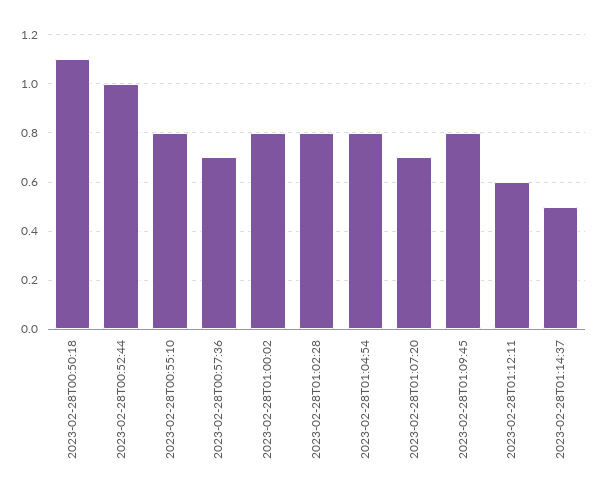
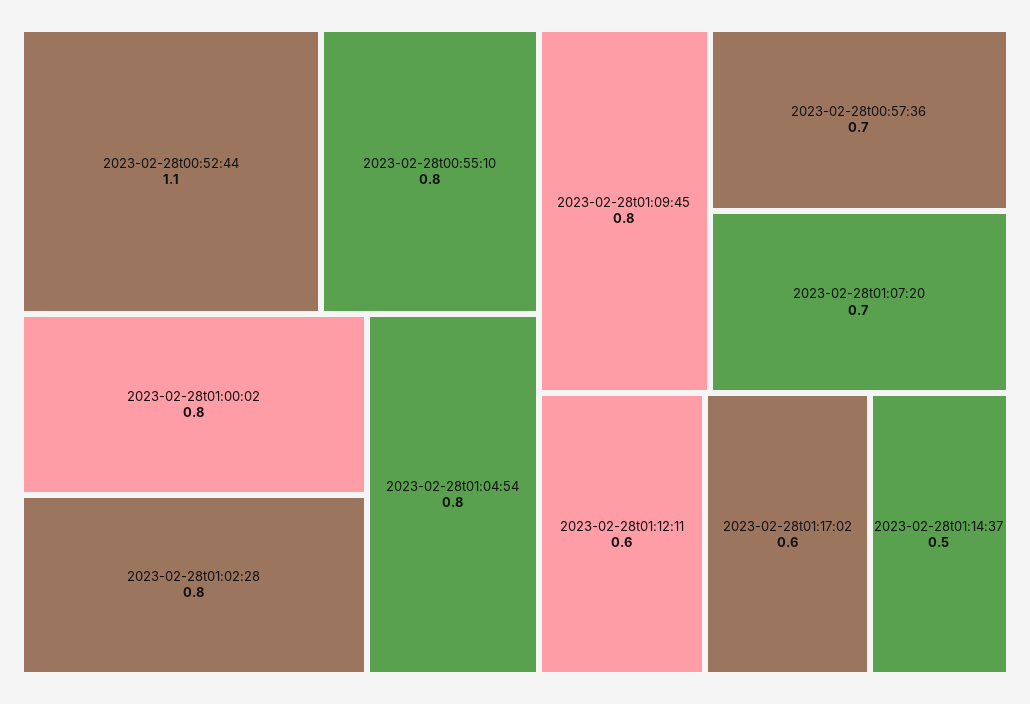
2023-02-28T00:50:18: 1.1 -> none
2023-02-28T00:52:44: 1 -> 1.1
2023-02-28t01:17:02: none -> 0.6

